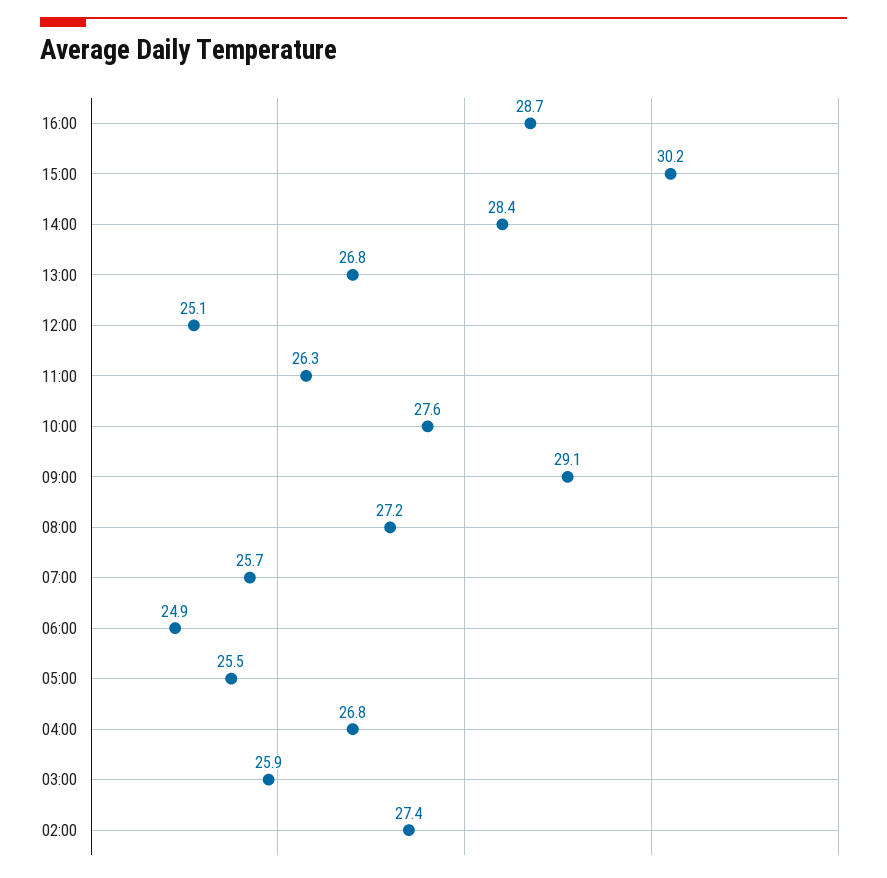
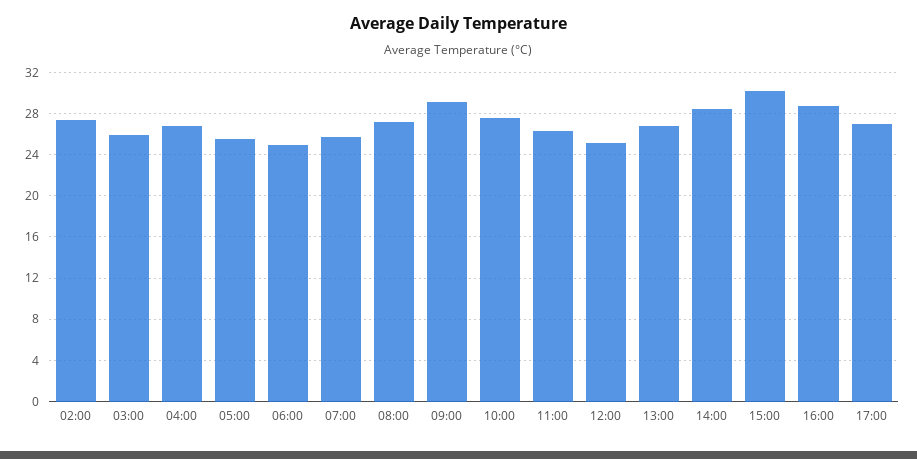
17:00: none -> 27

